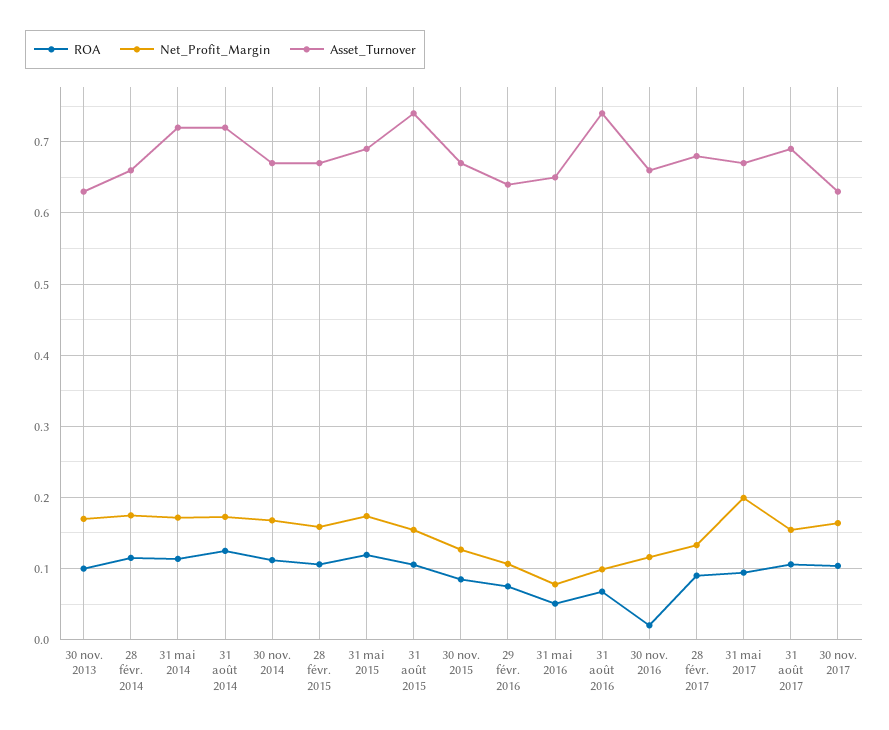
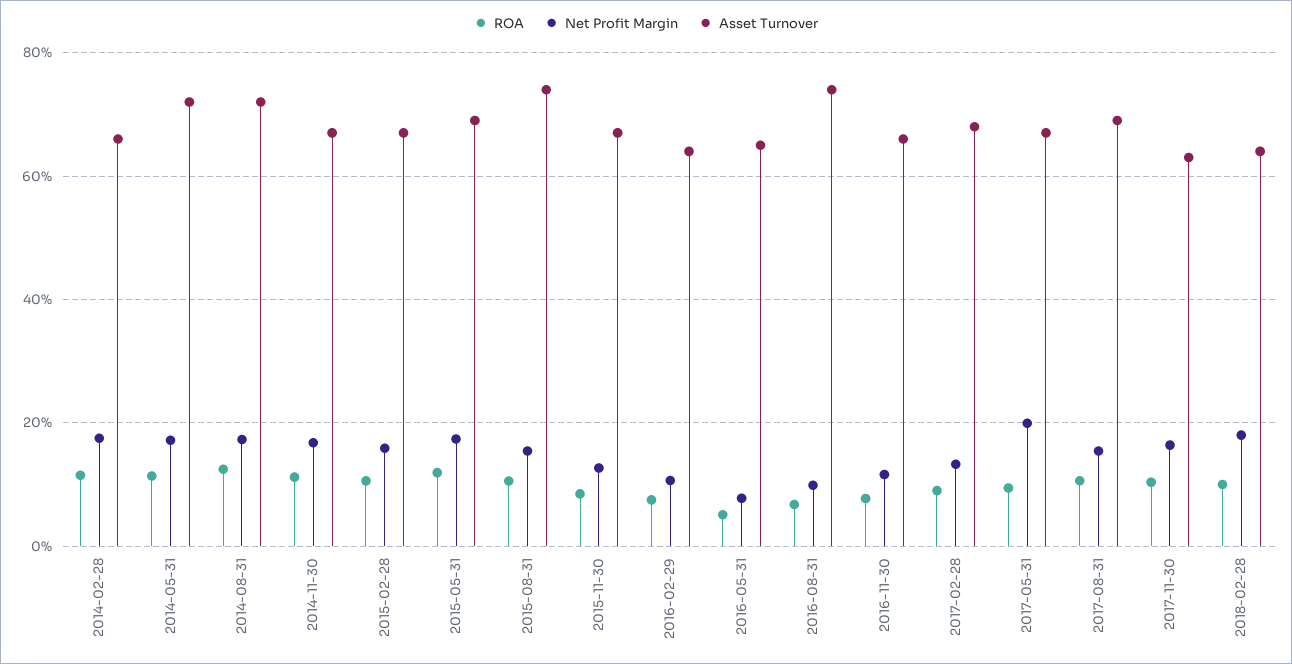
ROA, 30 nov. 2013: 0.1 -> none
Net_Profit_Margin, 30 nov. 2013: 0.17 -> none
Asset_Turnover, 30 nov. 2013: 0.63 -> none
ROA, 30 nov. 2016: 0.02 -> 0.08
ROA, 2018-02-28: none -> 0.1
Net_Profit_Margin, 2018-02-28: none -> 0.18
Asset_Turnover, 2018-02-28: none -> 0.64

